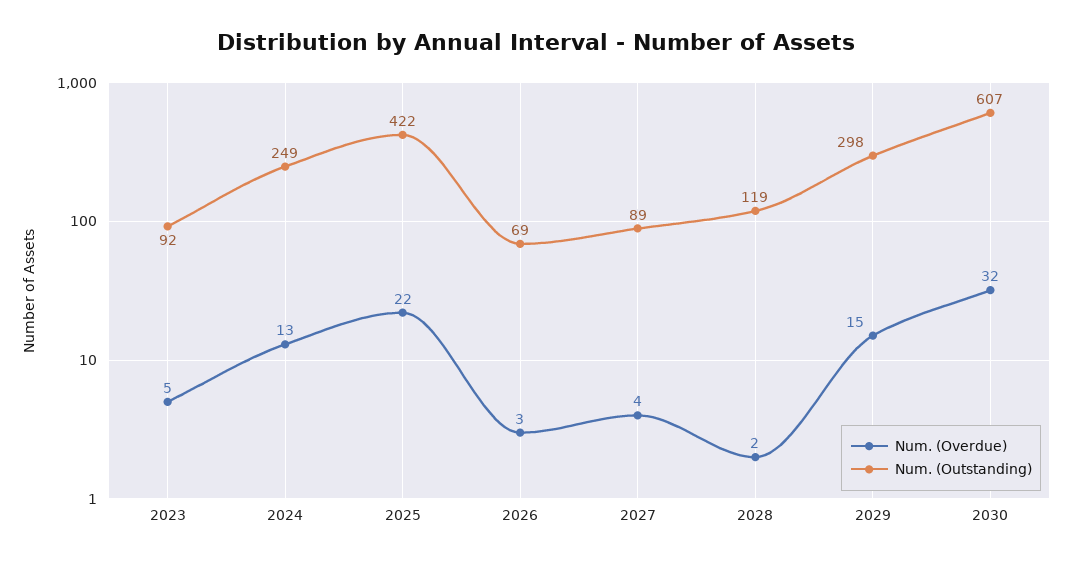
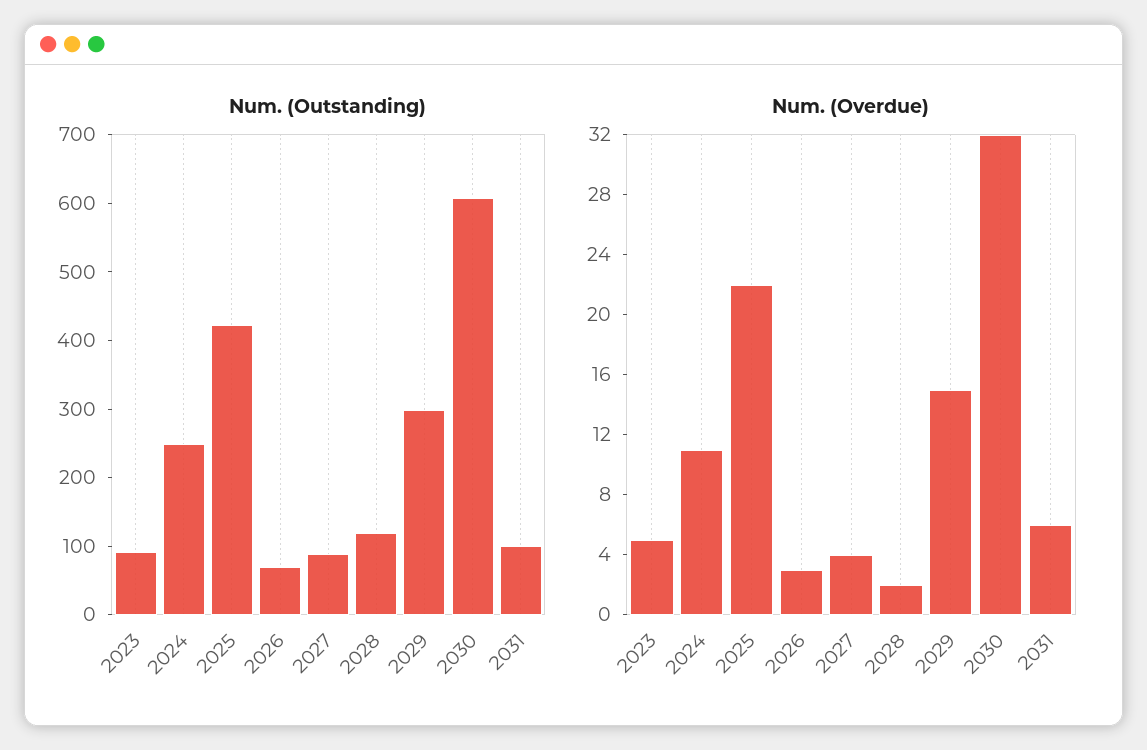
Num. (Overdue), 2024: 13 -> 11
Num. (Outstanding), 2031: none -> 100
Num. (Overdue), 2031: none -> 6

